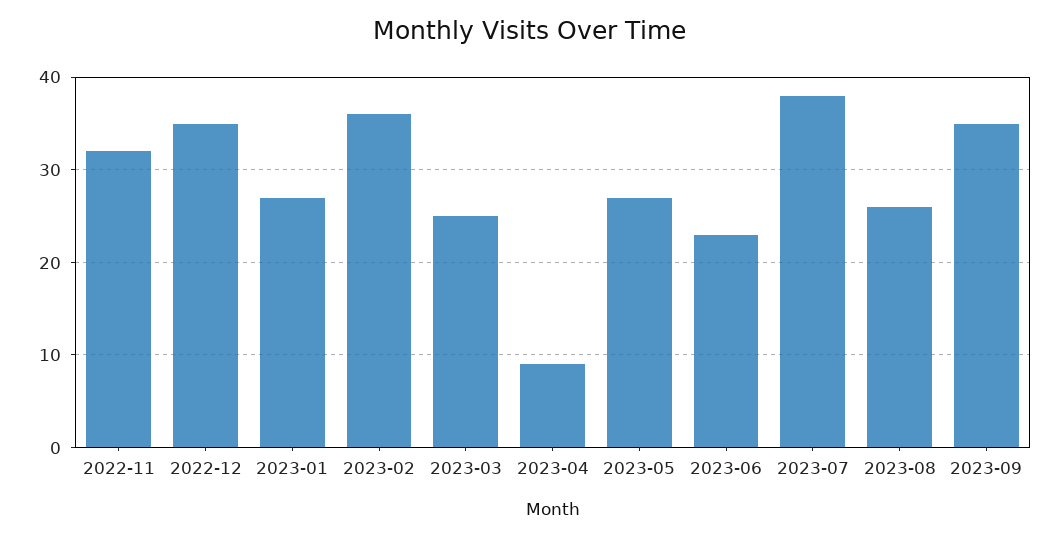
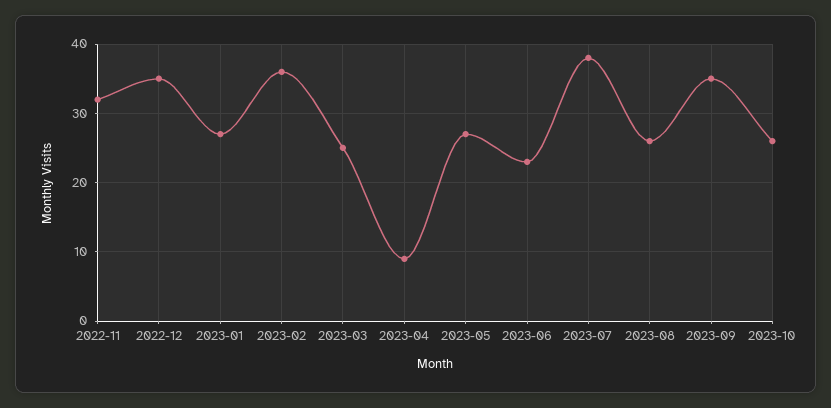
2023-10: none -> 26

